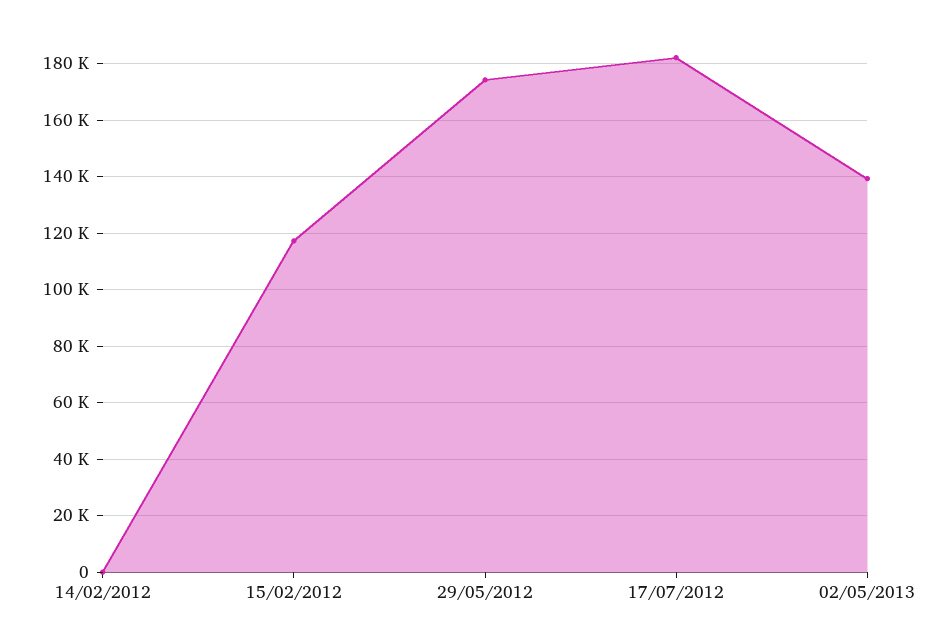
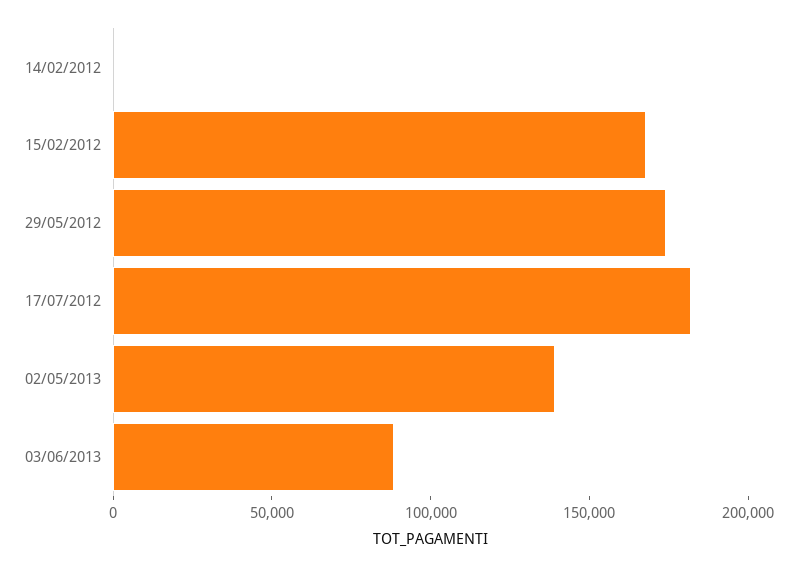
15/02/2012: 117500 -> 170000
03/06/2013: none -> 90000

